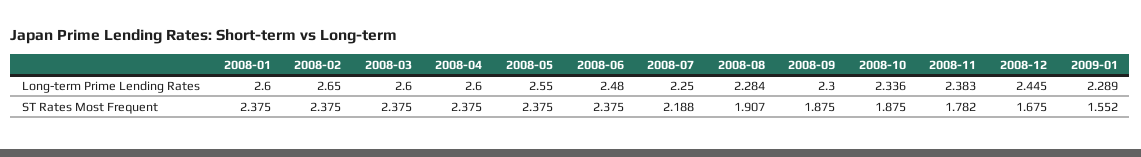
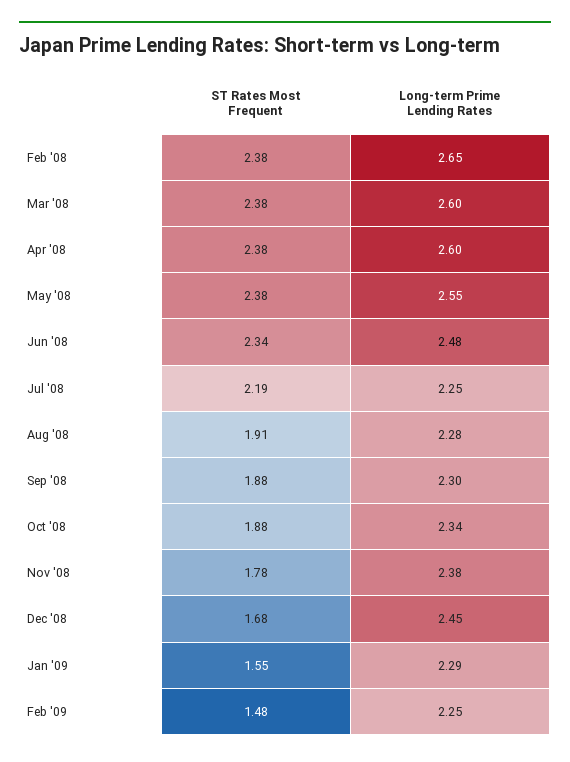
2008-01, Long-term Prime Lending Rates: 2.6 -> none
2008-01, ST Rates Most Frequent: 2.375 -> none
2008-06, ST Rates Most Frequent: 2.375 -> 2.34
Feb '09, ST Rates Most Frequent: none -> 1.48
Feb '09, Long-term Prime Lending Rates: none -> 2.25

